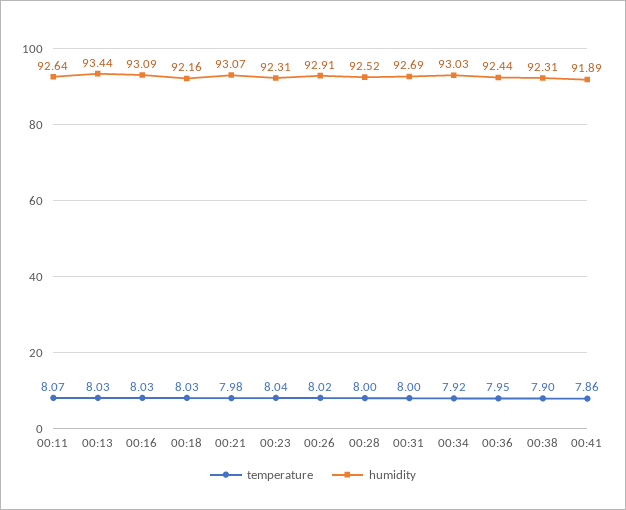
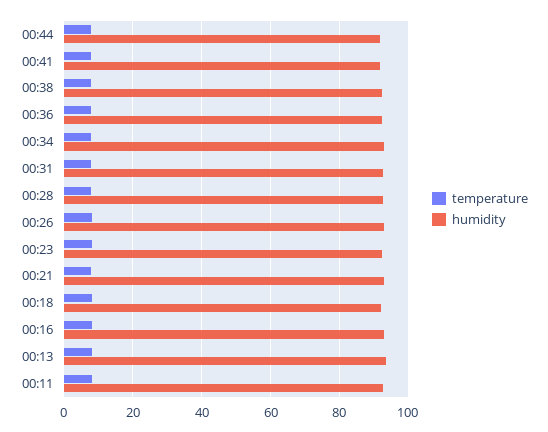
temperature, 00:44: none -> 8
humidity, 00:44: none -> 92

